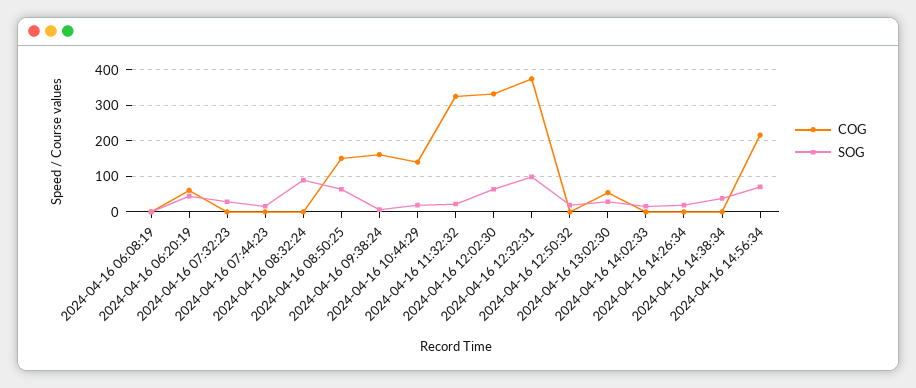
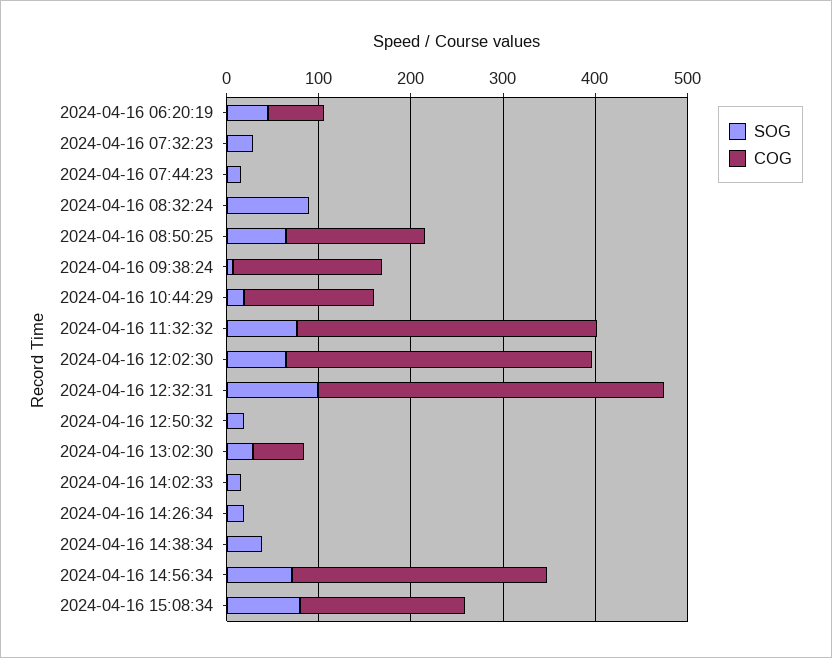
COG, 2024-04-16 06:08:19: 0 -> none
SOG, 2024-04-16 06:08:19: 0 -> none
SOG, 2024-04-16 11:32:32: 20 -> 80
COG, 2024-04-16 14:56:34: 220 -> 280
SOG, 2024-04-16 15:08:34: none -> 80
COG, 2024-04-16 15:08:34: none -> 180

